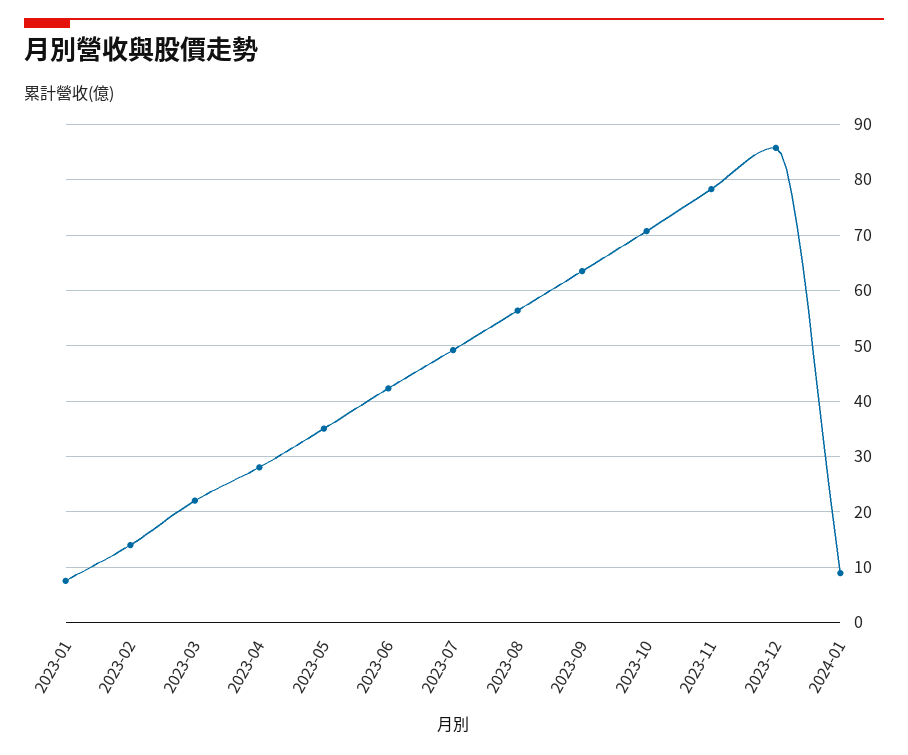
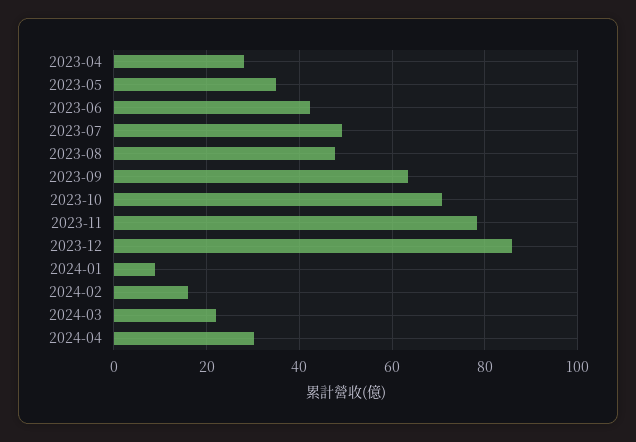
2023-01: 8 -> none
2023-02: 14 -> none
2023-03: 22 -> none
2023-08: 56 -> 48
2024-02: none -> 16
2024-03: none -> 22
2024-04: none -> 30

